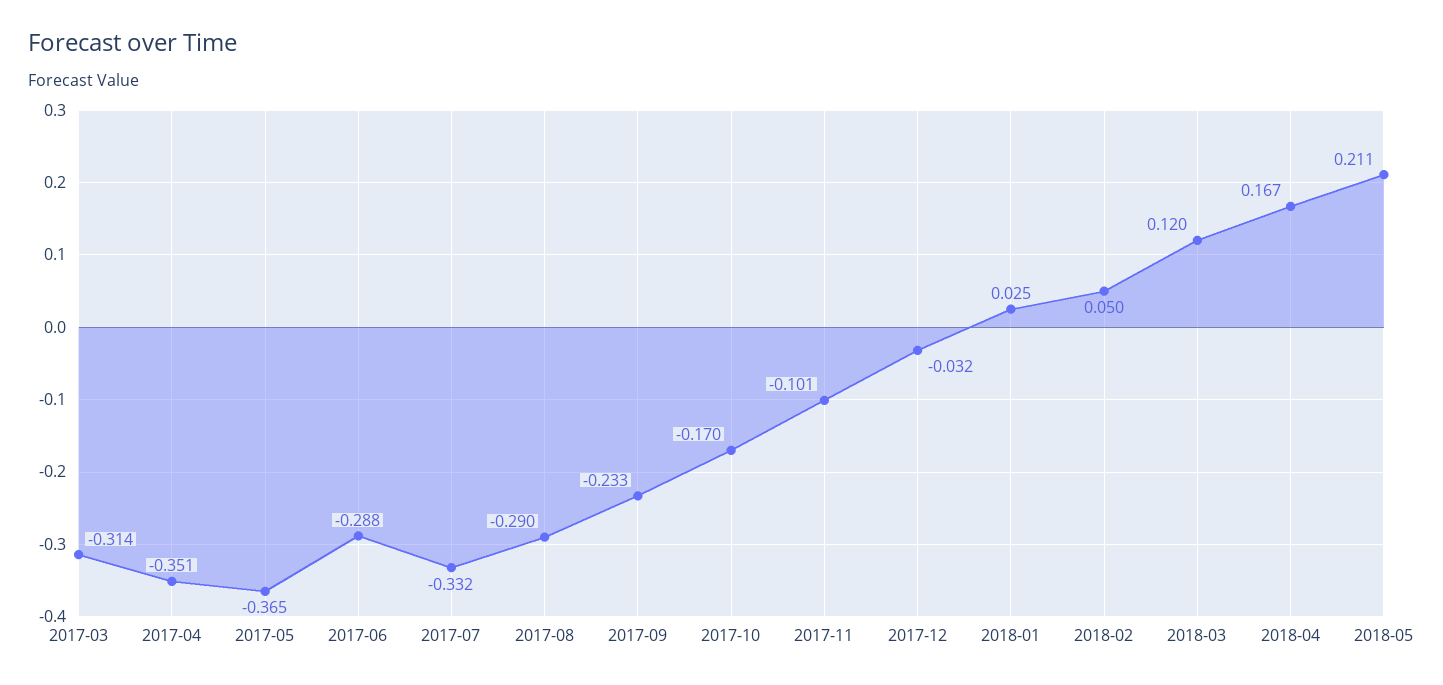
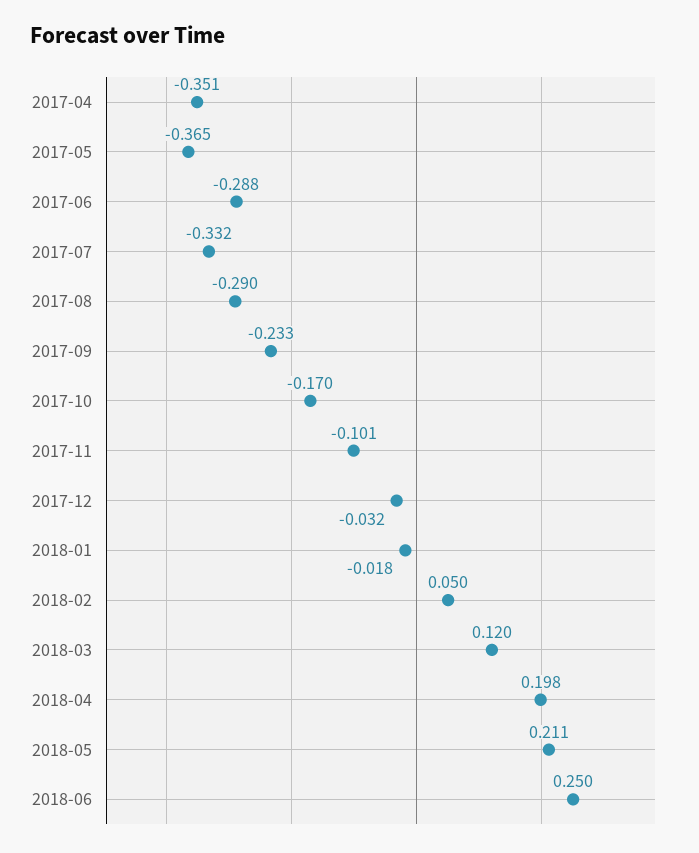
2017-03: -0.314 -> none
2018-01: 0.025 -> -0.018
2018-04: 0.167 -> 0.198
2018-06: none -> 0.25

